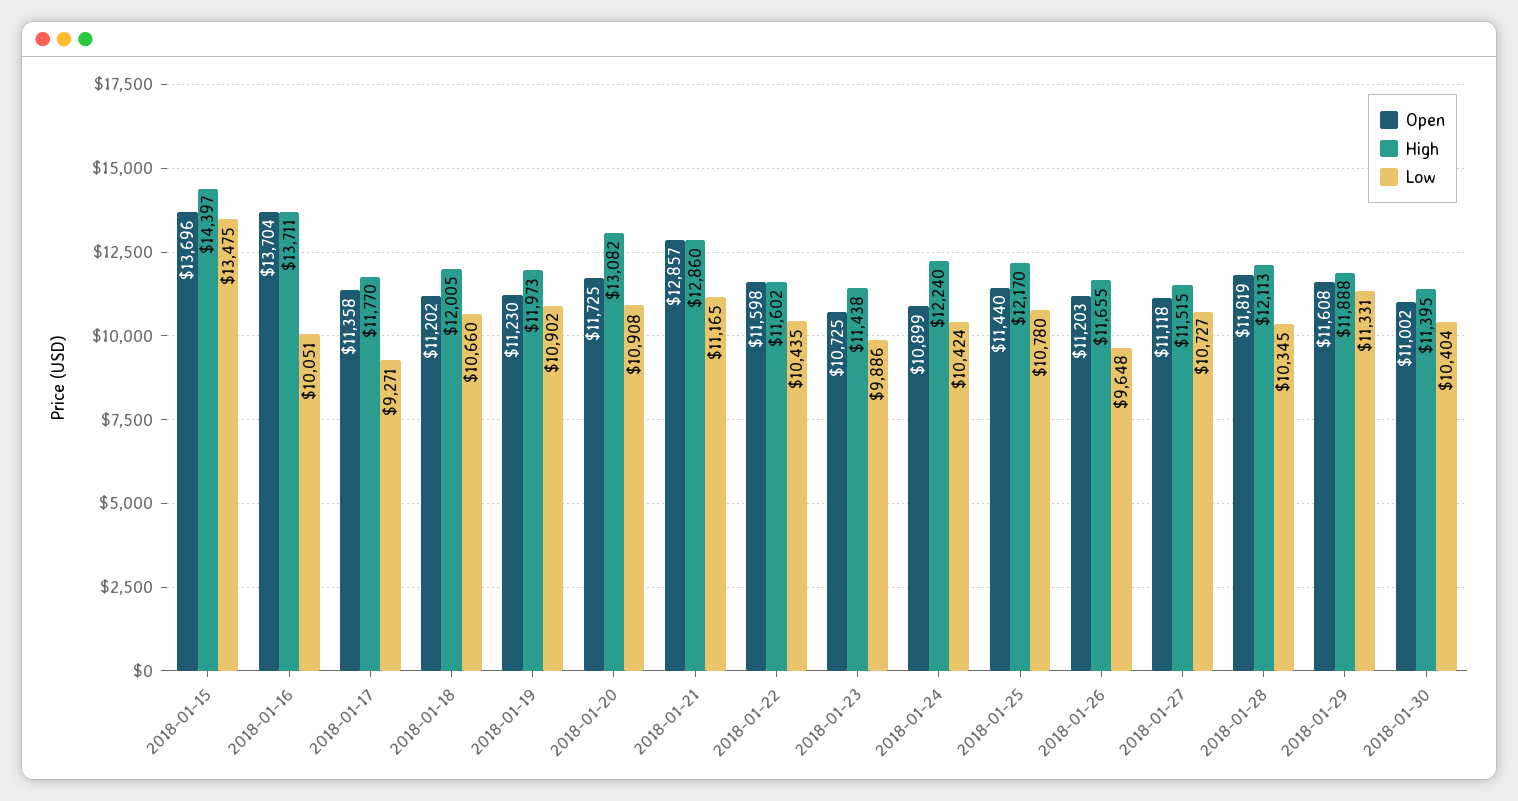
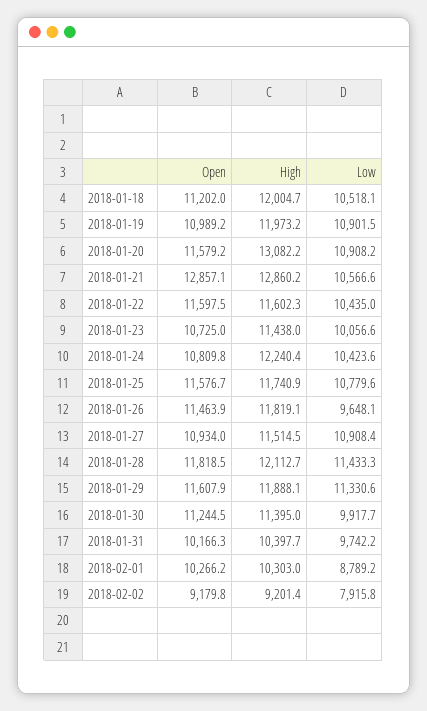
Open, 2018-01-15: 13696 -> none
High, 2018-01-15: 14397 -> none
Low, 2018-01-15: 13475 -> none
Open, 2018-01-16: 13704 -> none
High, 2018-01-16: 13711 -> none
Low, 2018-01-16: 10051 -> none
Open, 2018-01-17: 11358 -> none
High, 2018-01-17: 11770 -> none
Low, 2018-01-17: 9271 -> none
Low, 2018-01-18: 10660 -> 10518.1
Open, 2018-01-19: 11230 -> 10989.2
Open, 2018-01-20: 11725 -> 11579.2
Low, 2018-01-21: 11165 -> 10566.6
Low, 2018-01-23: 9886 -> 10056.6
Open, 2018-01-24: 10899 -> 10809.8
Open, 2018-01-25: 11440 -> 11576.7
High, 2018-01-25: 12170 -> 11740.9
Open, 2018-01-26: 11203 -> 11463.9
High, 2018-01-26: 11655 -> 11819.1
Open, 2018-01-27: 11118 -> 10934
Low, 2018-01-27: 10727 -> 10908.4
Low, 2018-01-28: 10345 -> 11433.3
Open, 2018-01-30: 11002 -> 11244.5
Low, 2018-01-30: 10404 -> 9917.7
Open, 2018-01-31: none -> 10166.3
High, 2018-01-31: none -> 10397.7
Low, 2018-01-31: none -> 9742.2
Open, 2018-02-01: none -> 10266.2
High, 2018-02-01: none -> 10303
Low, 2018-02-01: none -> 8789.2
Open, 2018-02-02: none -> 9179.8
High, 2018-02-02: none -> 9201.4
Low, 2018-02-02: none -> 7915.8

